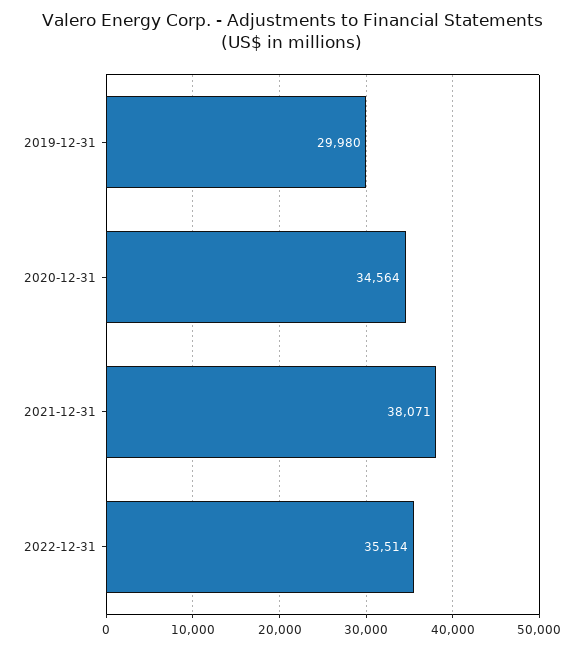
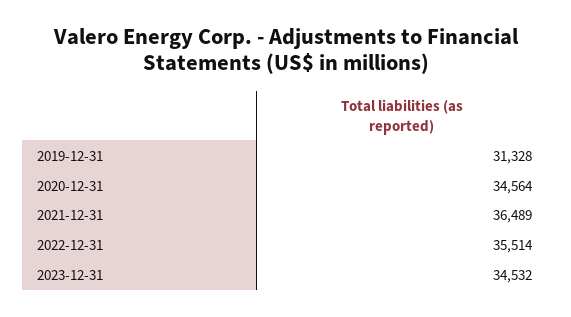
2019-12-31: 29980 -> 31328
2021-12-31: 38071 -> 36489
2023-12-31: none -> 34532

